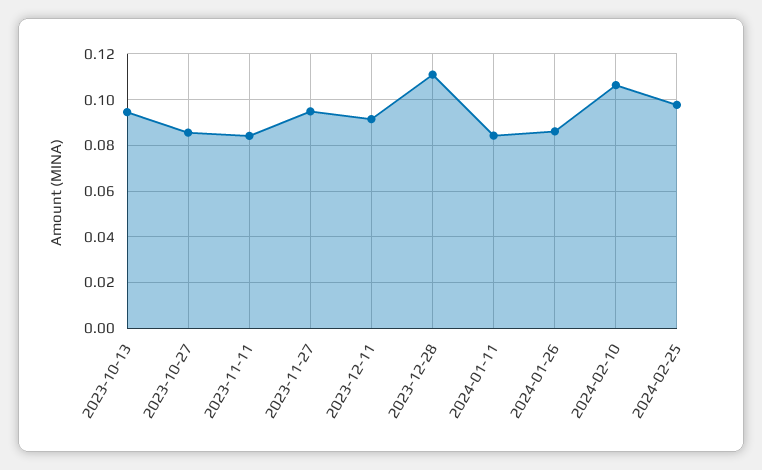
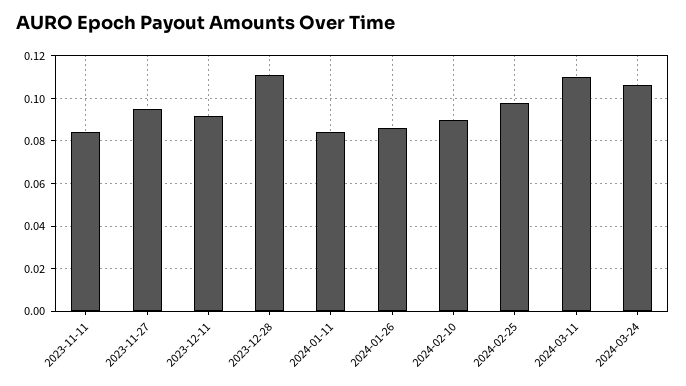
2023-10-13: 0.095 -> none
2023-10-27: 0.085 -> none
2024-02-10: 0.105 -> 0.09
2024-03-11: none -> 0.11
2024-03-24: none -> 0.105

